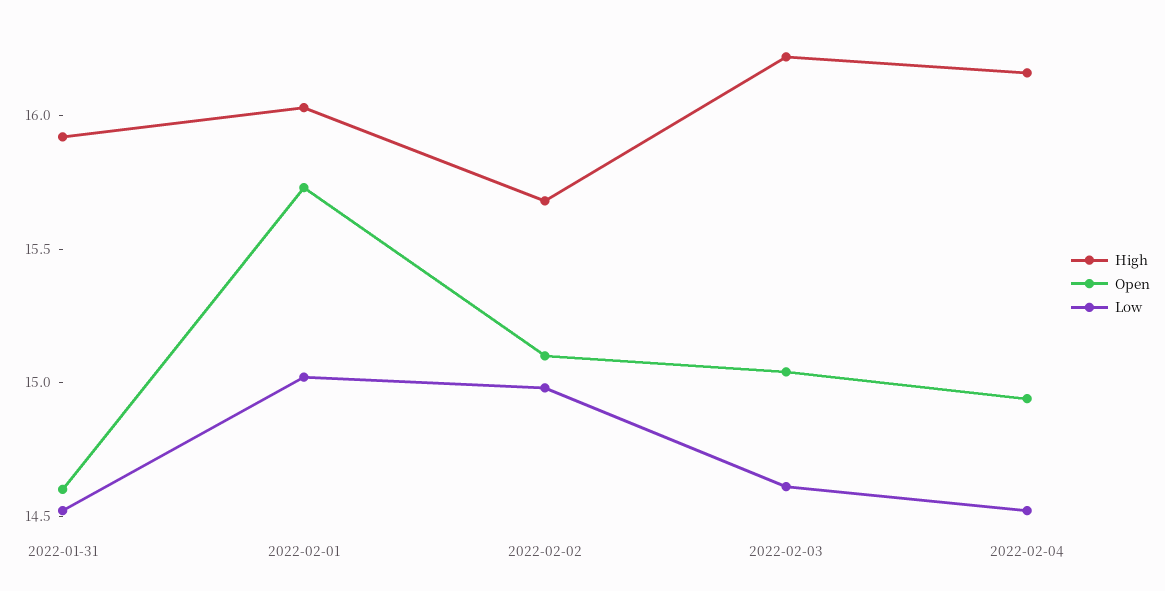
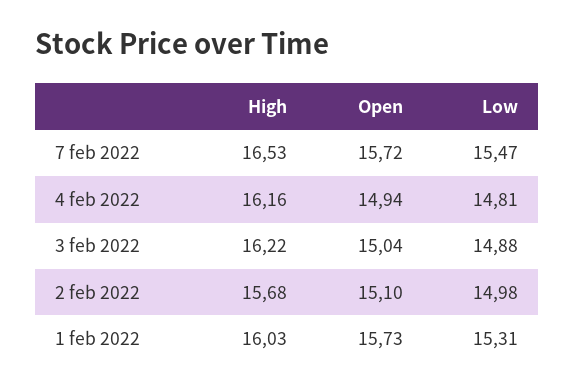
High, 2022-01-31: 15.9 -> none
Open, 2022-01-31: 14.6 -> none
Low, 2022-01-31: 14.5 -> none
Low, 2022-02-01: 15 -> 15.31
Low, 2022-02-03: 14.6 -> 14.88
Low, 2022-02-04: 14.5 -> 14.81
High, 7 feb 2022: none -> 16.53
Open, 7 feb 2022: none -> 15.72
Low, 7 feb 2022: none -> 15.47

